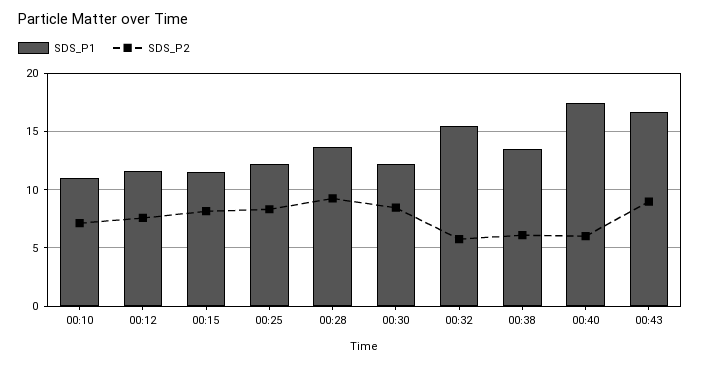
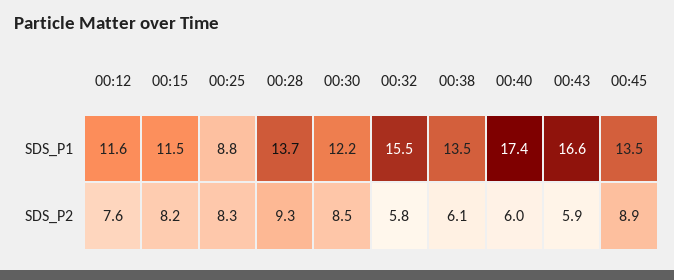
SDS_P1, 00:10: 11 -> none
SDS_P2, 00:10: 7 -> none
SDS_P1, 00:25: 12 -> 8.8
SDS_P2, 00:43: 9 -> 5.9
SDS_P1, 00:45: none -> 13.5
SDS_P2, 00:45: none -> 8.9

